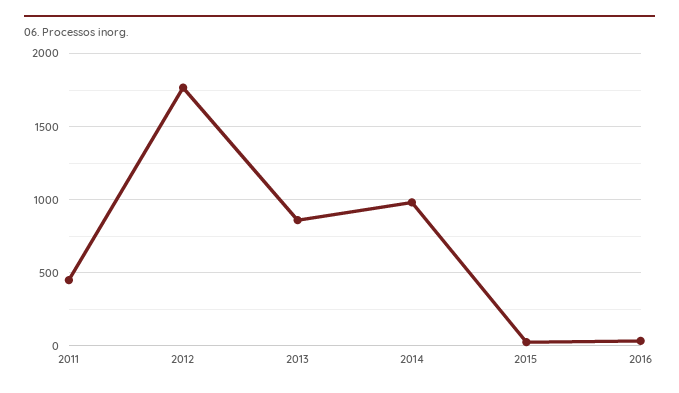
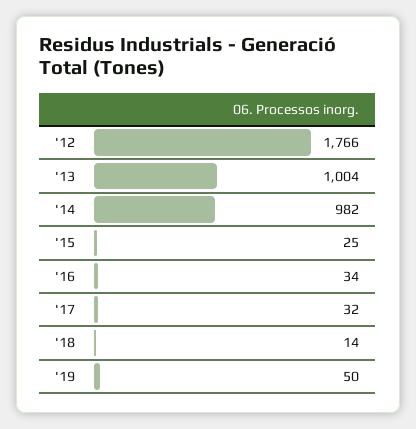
2011: 450 -> none
2013: 850 -> 1004
'17: none -> 32
'18: none -> 14
'19: none -> 50

